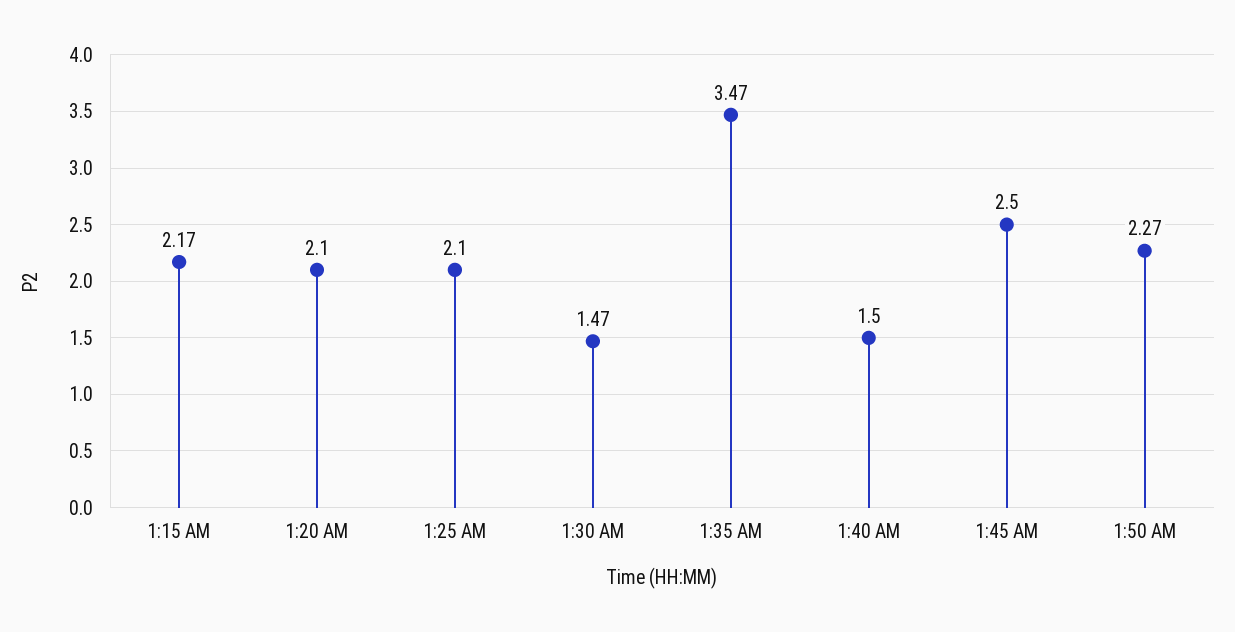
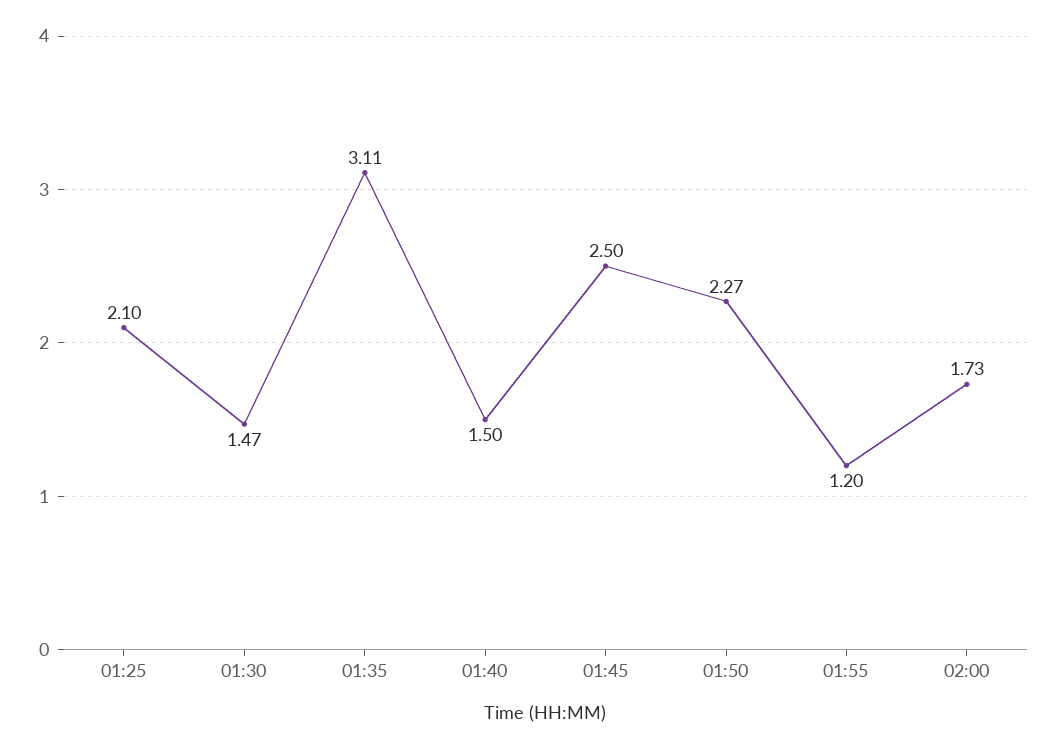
1:15 AM: 2.17 -> none
1:20 AM: 2.1 -> none
1:35 AM: 3.47 -> 3.11
01:55: none -> 1.2
02:00: none -> 1.73

